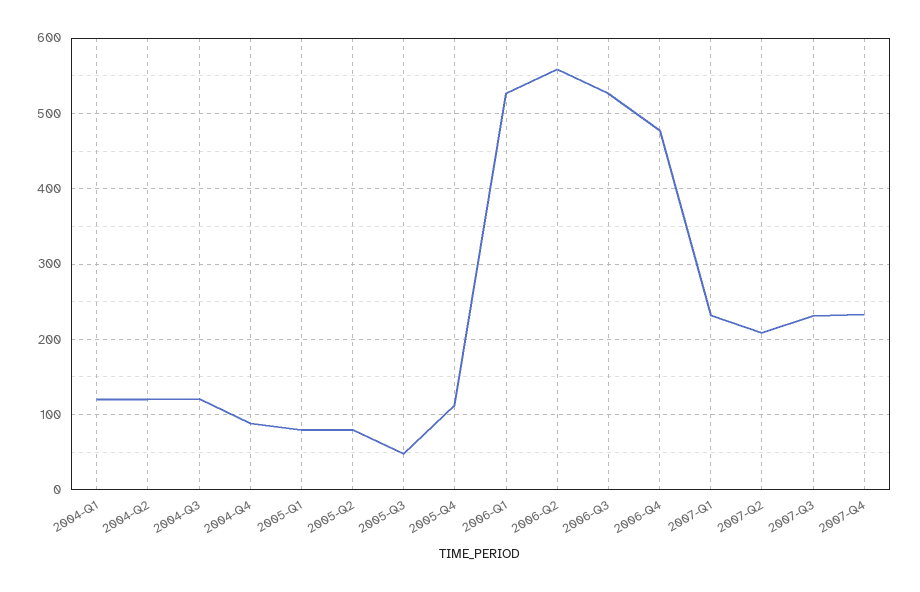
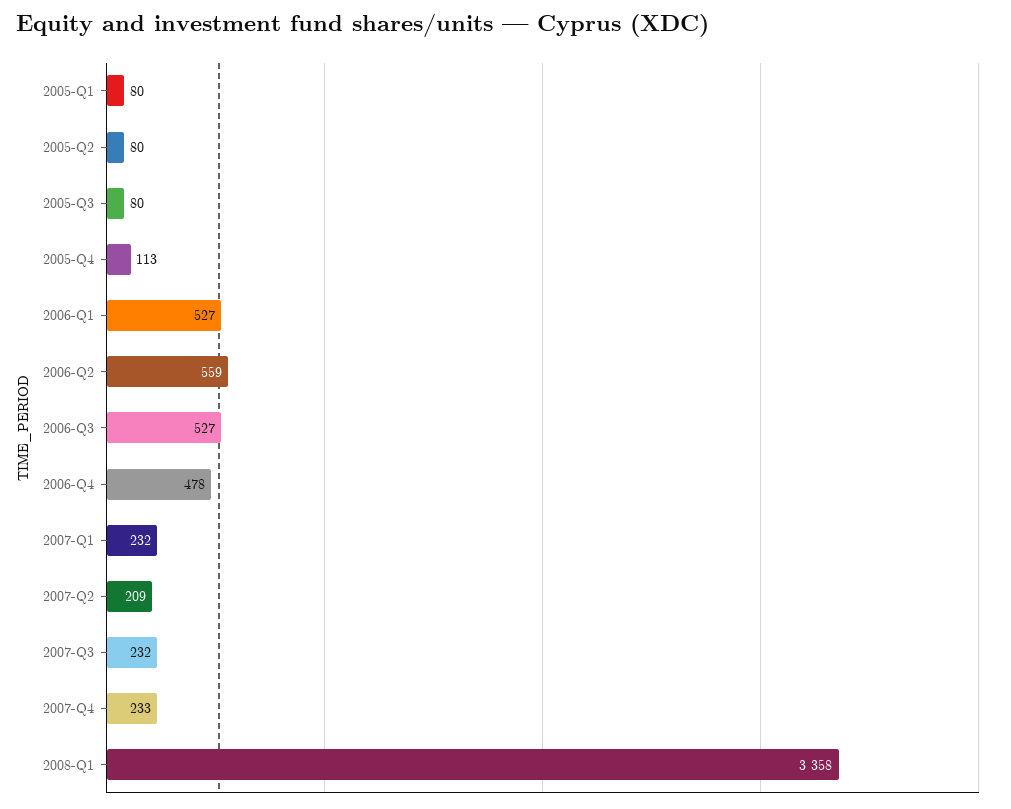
2004-Q1: 120 -> none
2004-Q2: 120 -> none
2004-Q3: 120 -> none
2004-Q4: 90 -> none
2005-Q3: 50 -> 80
2008-Q1: none -> 3358

